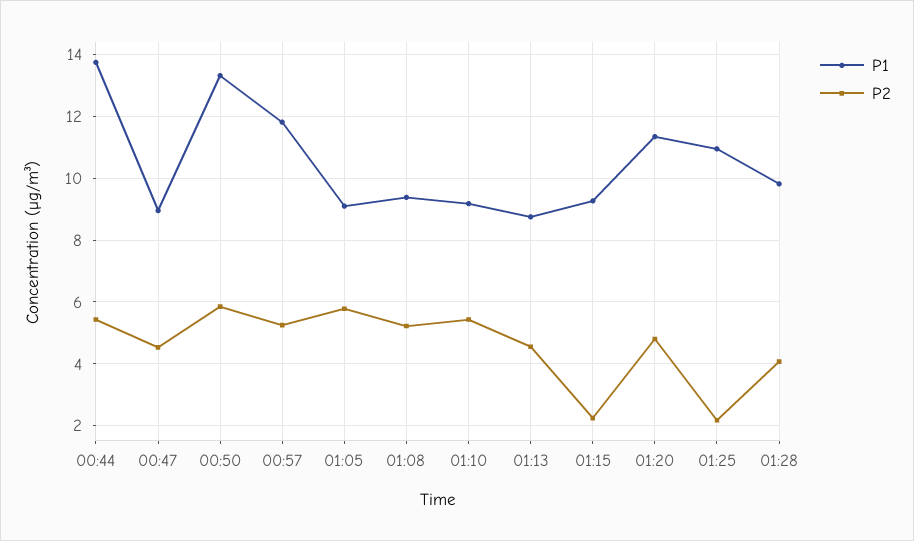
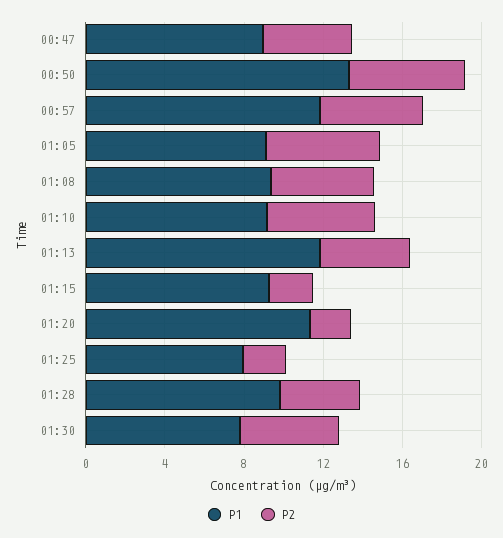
P1, 00:44: 13.8 -> none
P2, 00:44: 5.4 -> none
P1, 01:13: 8.8 -> 12
P2, 01:20: 4.8 -> 2
P1, 01:25: 11 -> 8
P1, 01:30: none -> 8
P2, 01:30: none -> 5

